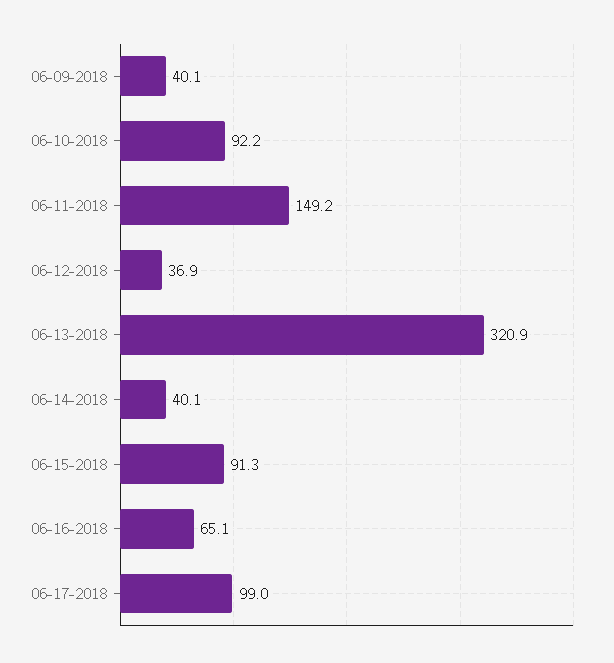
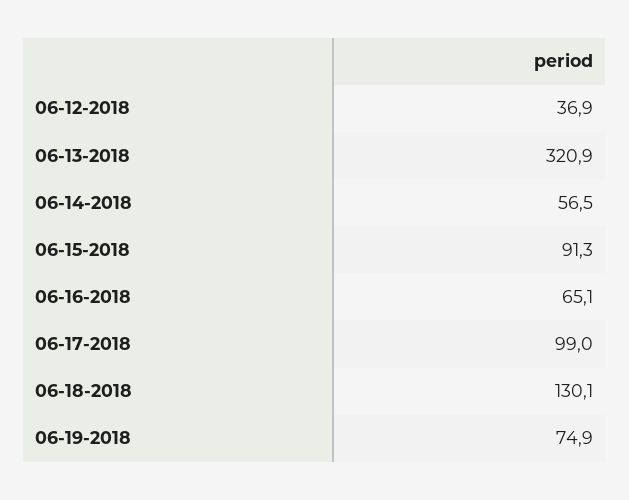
06-09-2018: 40.1 -> none
06-10-2018: 92.2 -> none
06-11-2018: 149.2 -> none
06-14-2018: 40.1 -> 56.5
06-18-2018: none -> 130.1
06-19-2018: none -> 74.9

